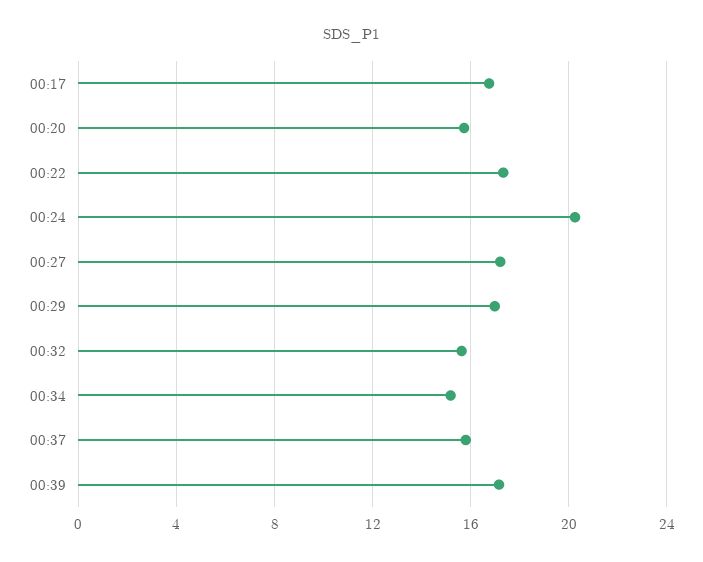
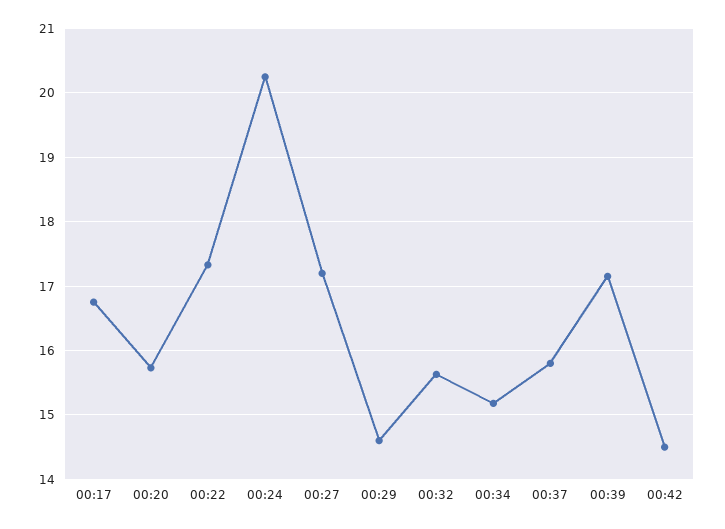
00:29: 17 -> 14.6
00:42: none -> 14.5

